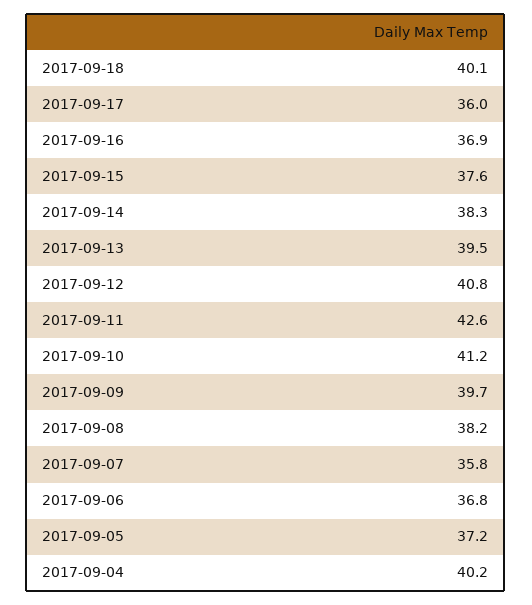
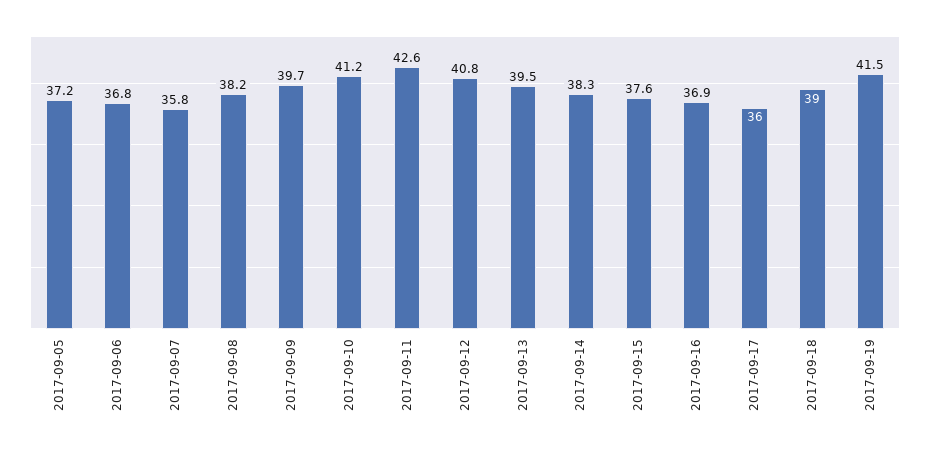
2017-09-18: 40.1 -> 39
2017-09-04: 40.2 -> none
2017-09-19: none -> 41.5

